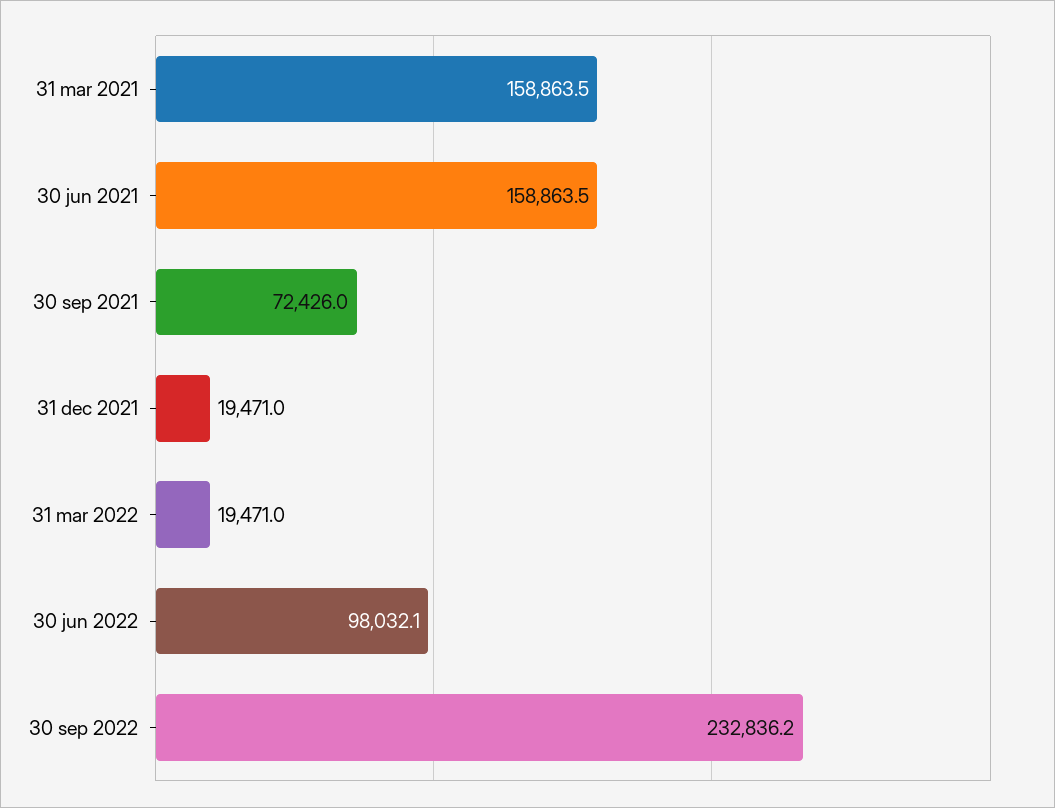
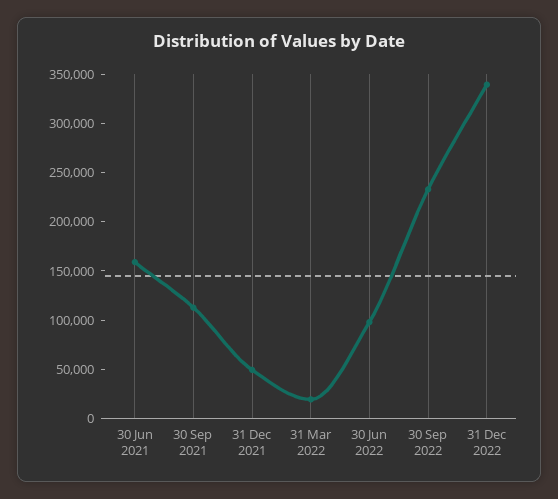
31 mar 2021: 158863.5 -> none
30 sep 2021: 72426 -> 110000
31 dec 2021: 19471 -> 50000
31 Dec 2022: none -> 340000

